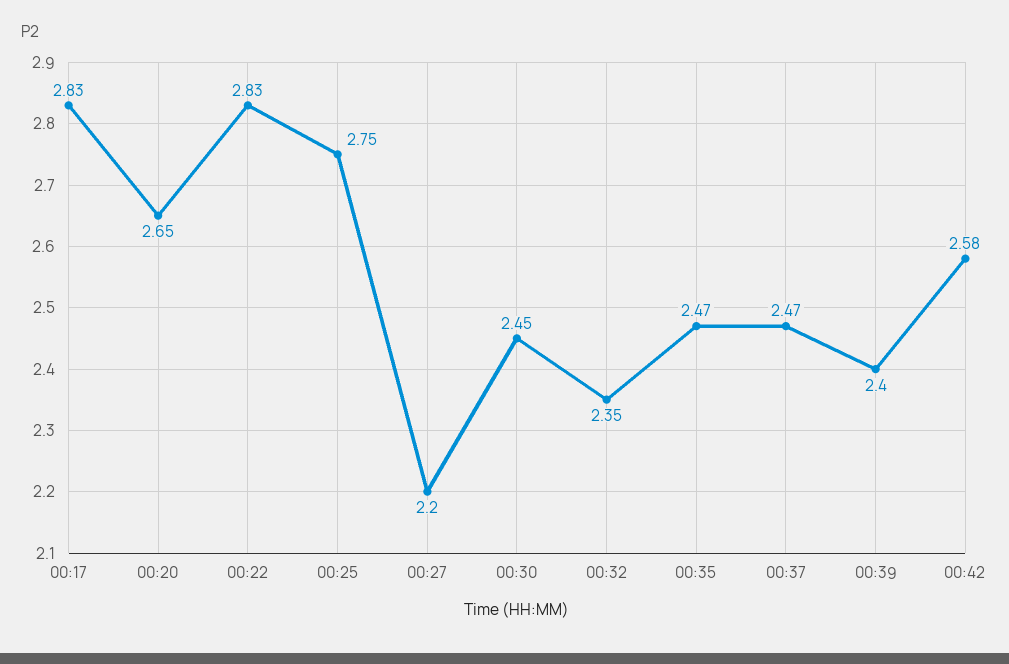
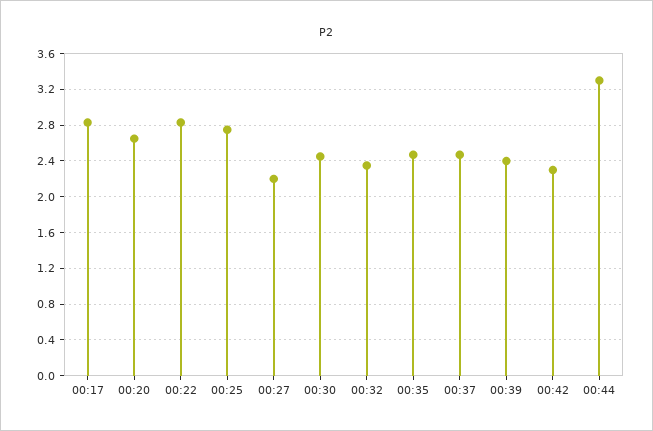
00:42: 2.58 -> 2.3
00:44: none -> 3.3

